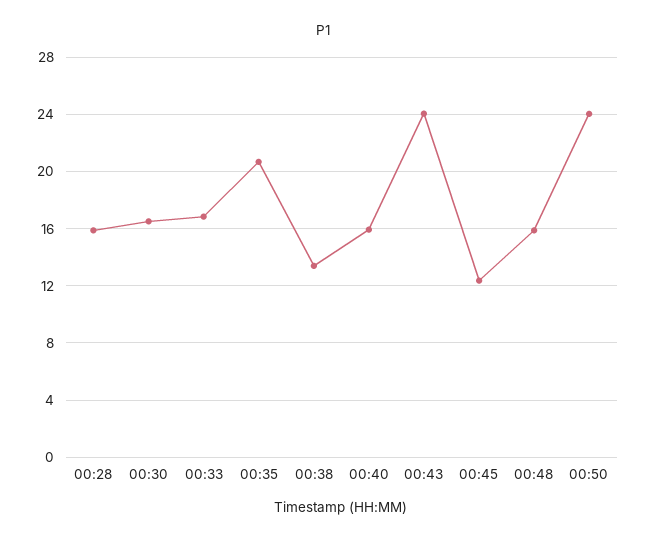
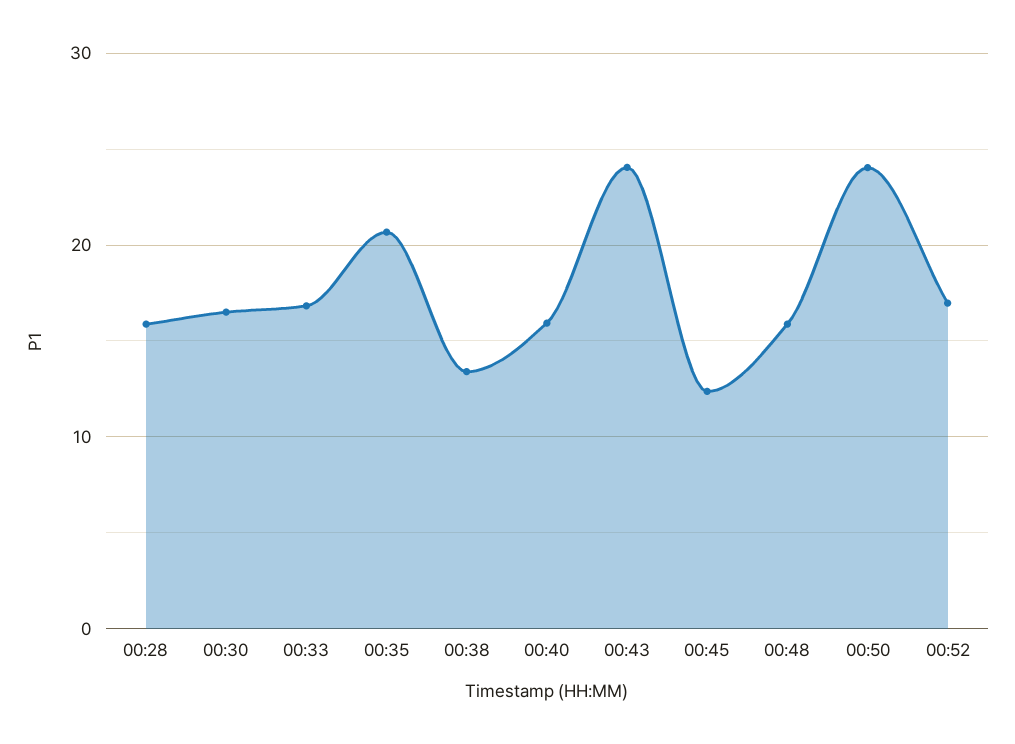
00:52: none -> 17

